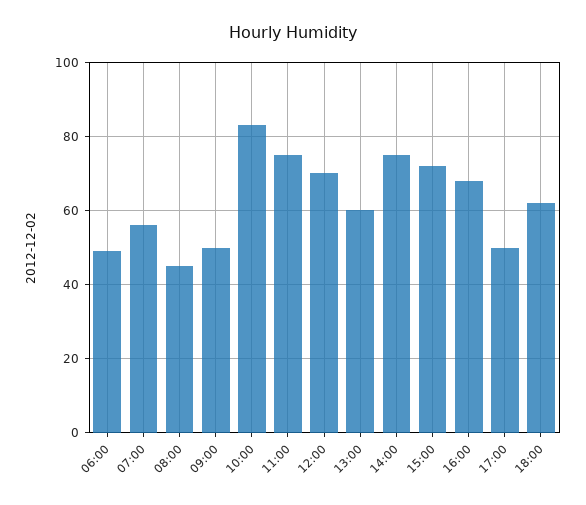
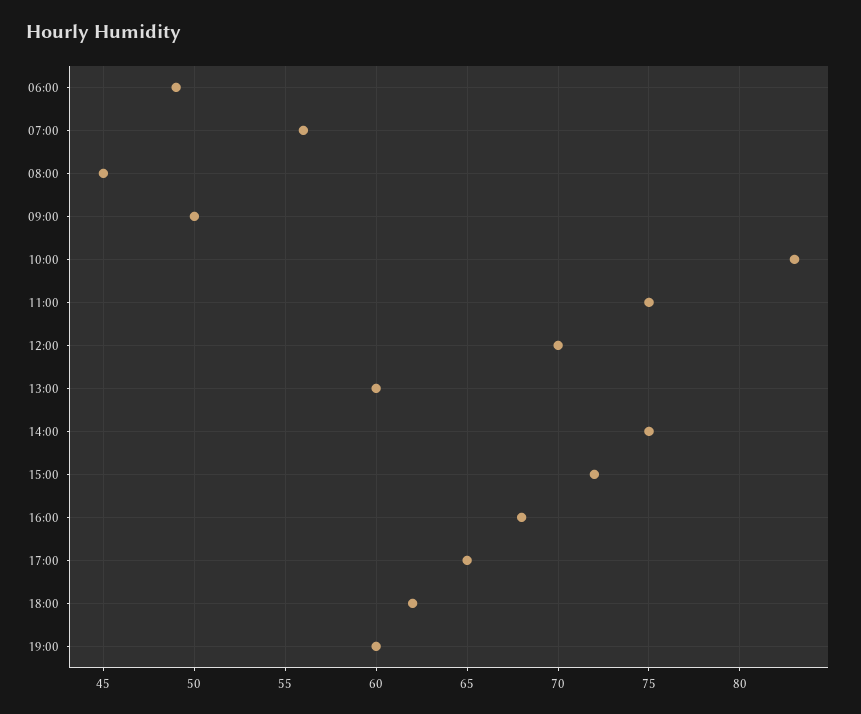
17:00: 50 -> 65
19:00: none -> 60

